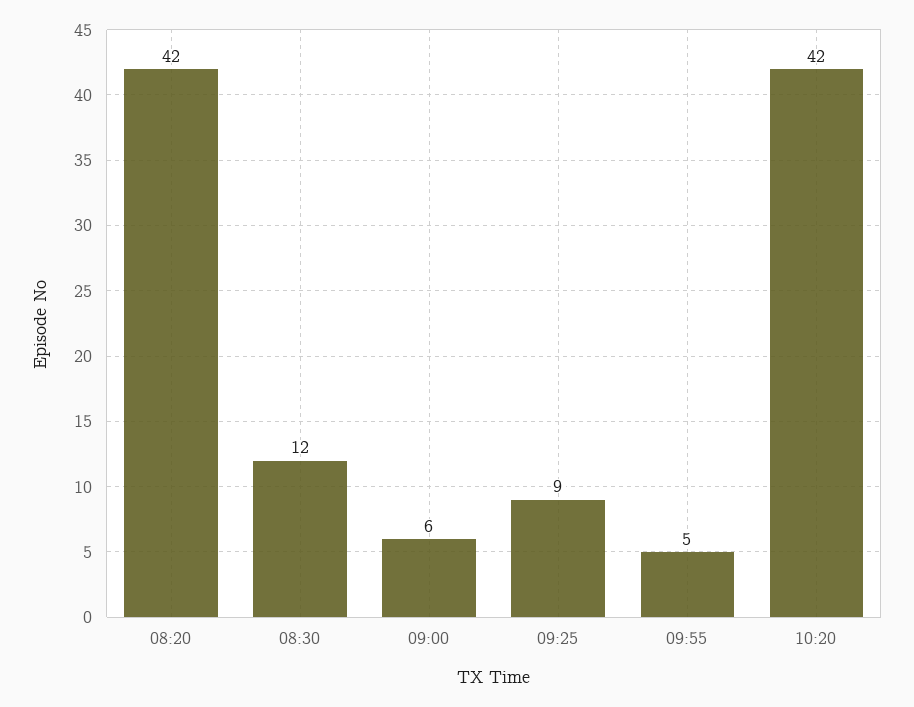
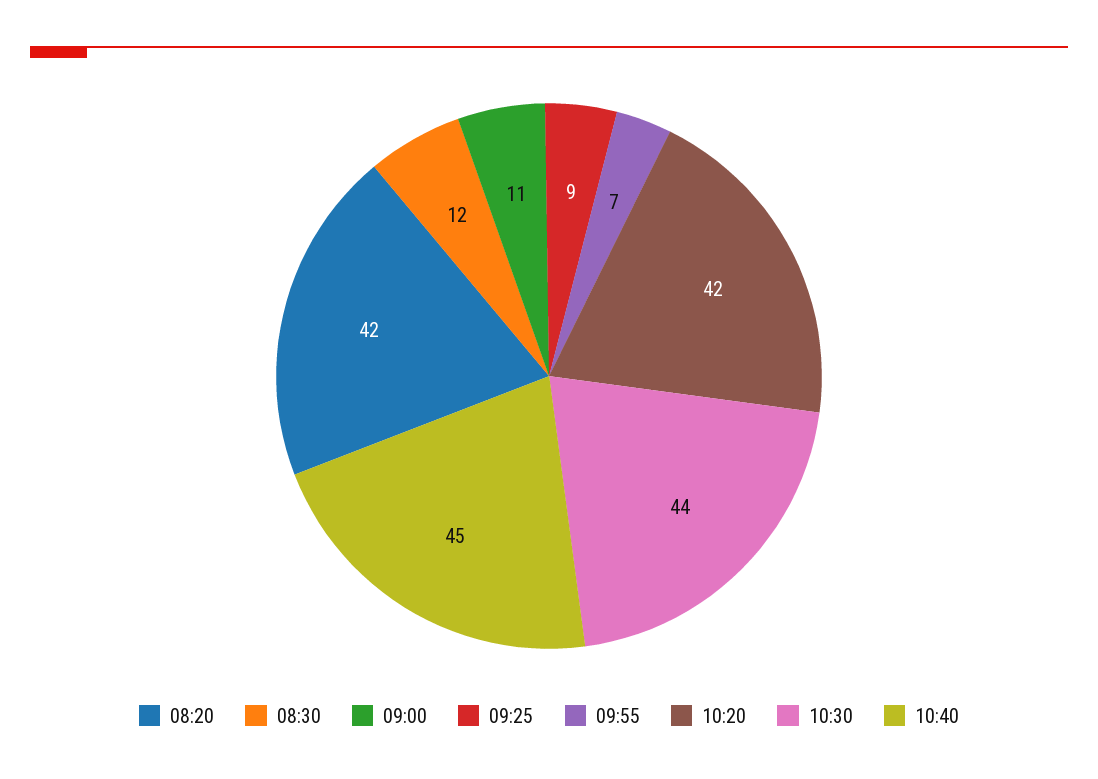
09:00: 6 -> 11
09:55: 5 -> 7
10:30: none -> 44
10:40: none -> 45

